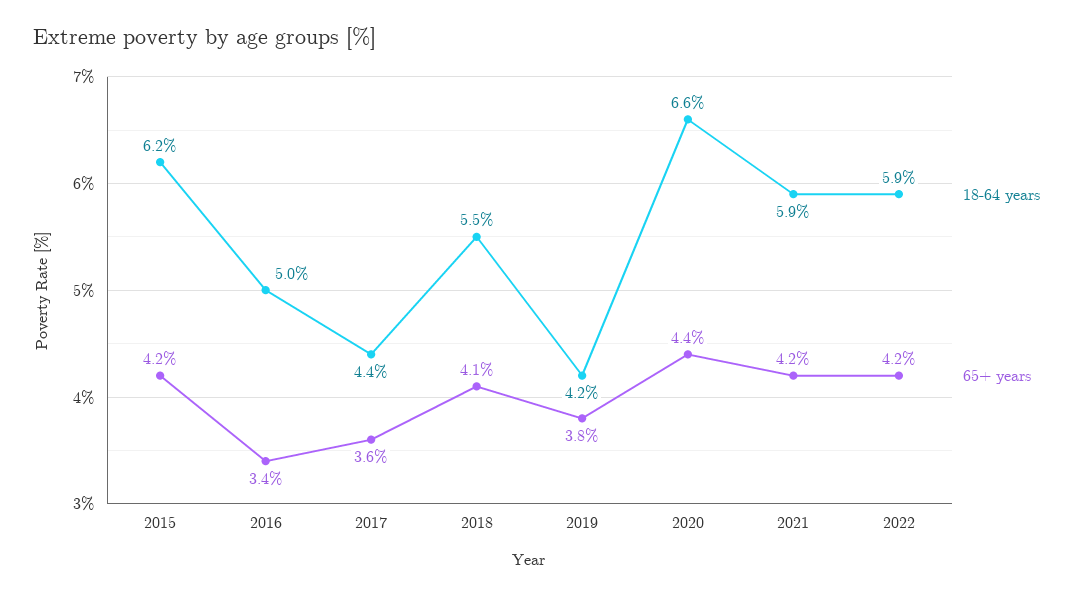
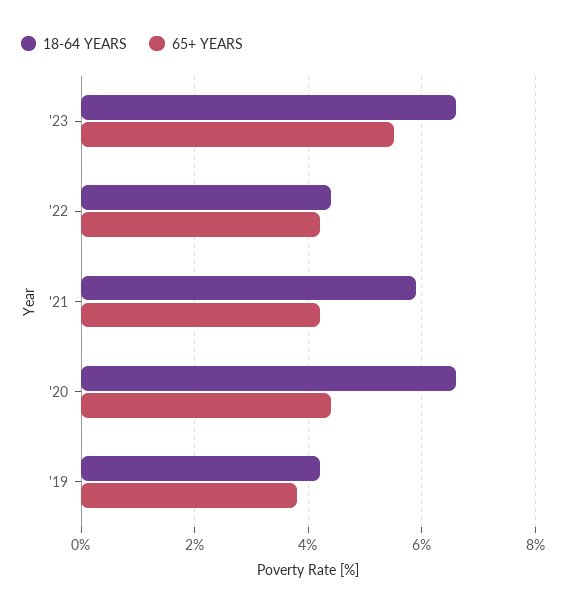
18-64 years, 2015: 6.2 -> none
65+ years, 2015: 4.2 -> none
18-64 years, 2016: 5 -> none
65+ years, 2016: 3.4 -> none
18-64 years, 2017: 4.4 -> none
65+ years, 2017: 3.6 -> none
18-64 years, 2018: 5.5 -> none
65+ years, 2018: 4.1 -> none
18-64 years, 2022: 5.9 -> 4.5
18-64 years, '23: none -> 6.5
65+ years, '23: none -> 5.5

